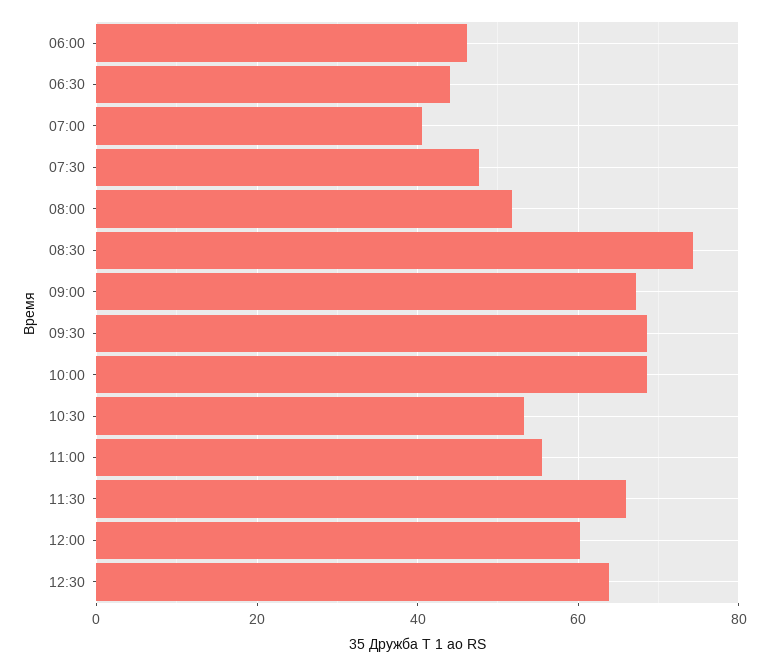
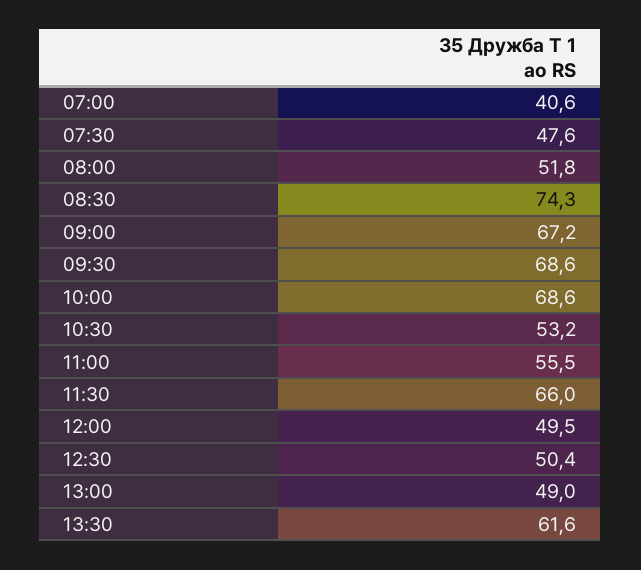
06:00: 46 -> none
06:30: 44 -> none
12:00: 60 -> 49.5
12:30: 64 -> 50.4
13:00: none -> 49
13:30: none -> 61.6

